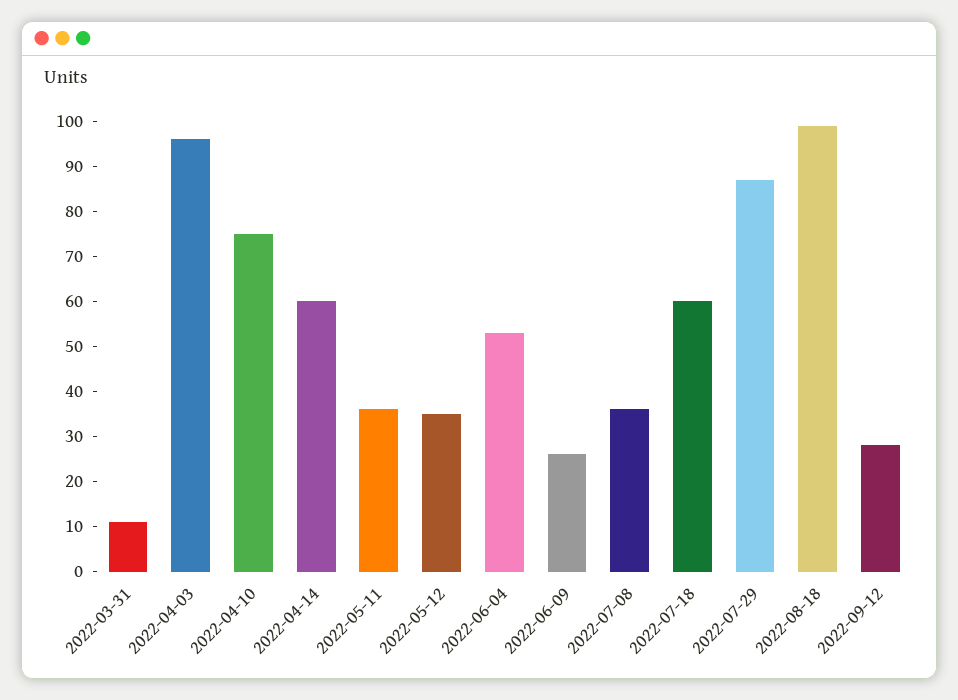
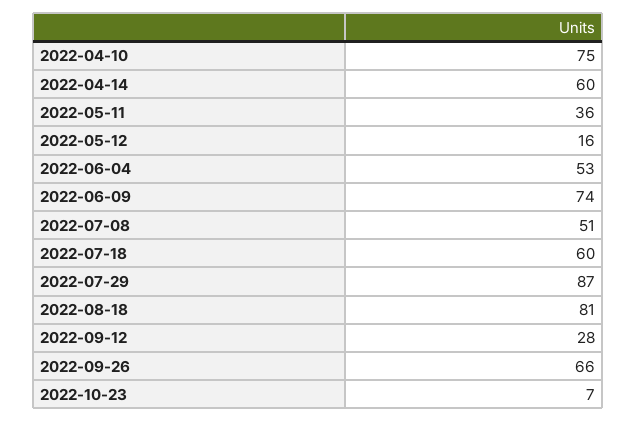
2022-03-31: 10 -> none
2022-04-03: 95 -> none
2022-05-12: 35 -> 16
2022-06-09: 25 -> 74
2022-07-08: 35 -> 51
2022-08-18: 100 -> 81
2022-09-26: none -> 66
2022-10-23: none -> 7

